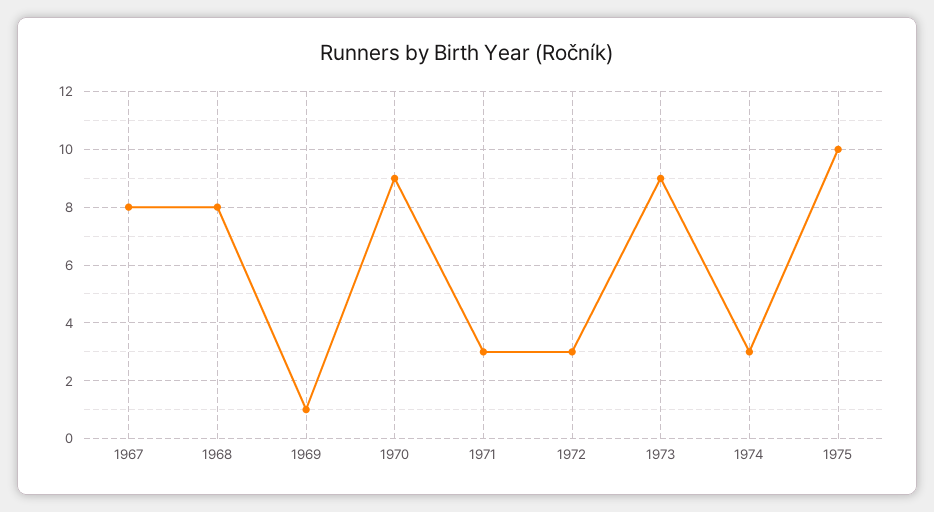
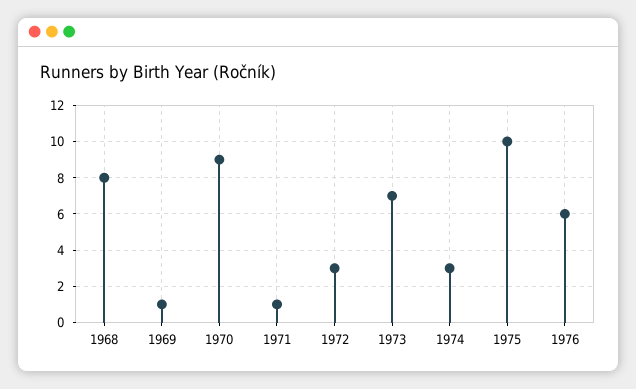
1967: 8 -> none
1971: 3 -> 1
1973: 9 -> 7
1976: none -> 6

